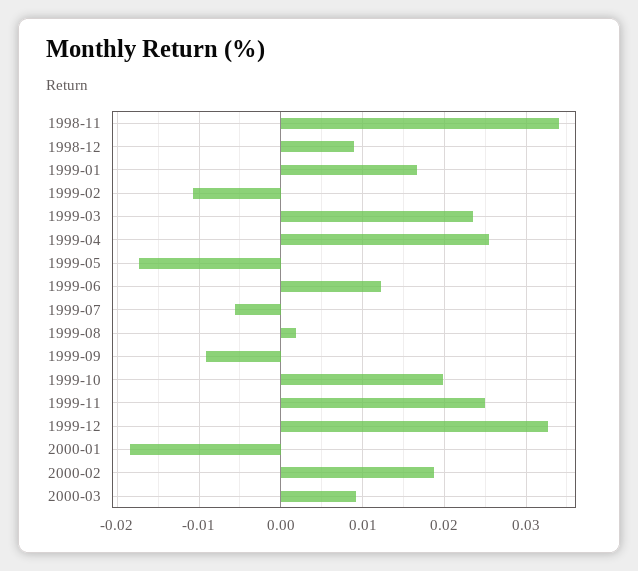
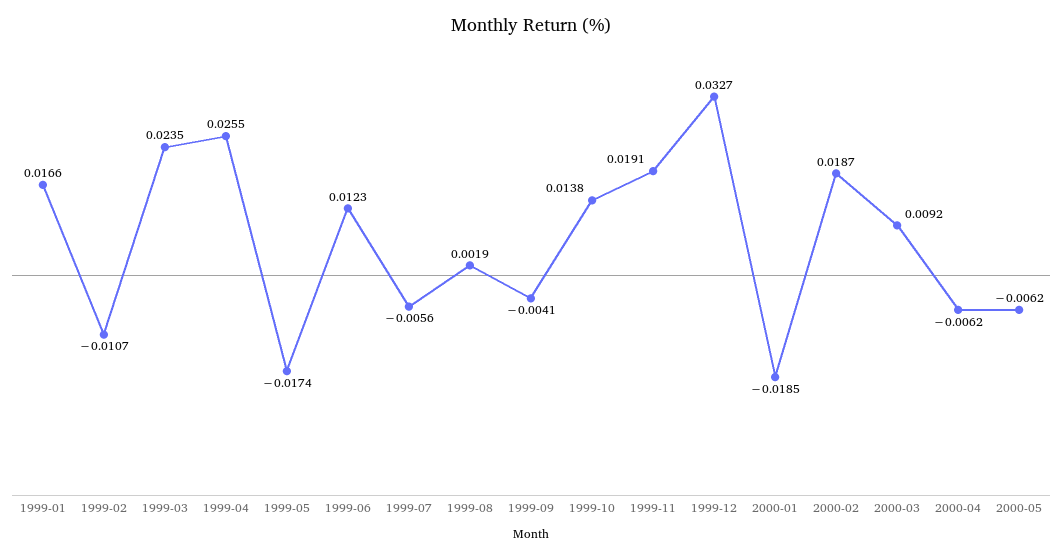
1998-11: 0.034 -> none
1998-12: 0.009 -> none
1999-09: -0.009 -> -0.0041
1999-10: 0.02 -> 0.0138
1999-11: 0.025 -> 0.0191
2000-04: none -> -0.0062
2000-05: none -> -0.0062

